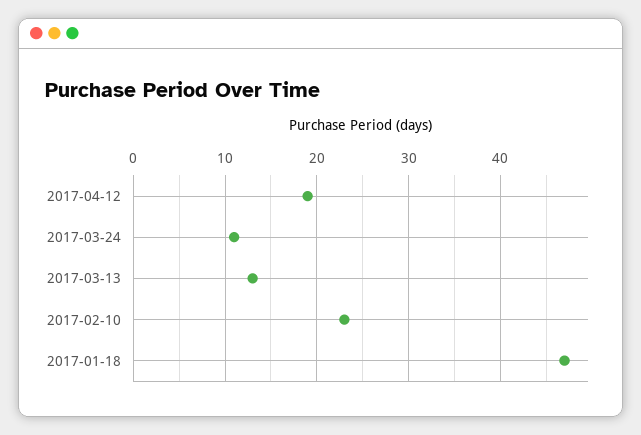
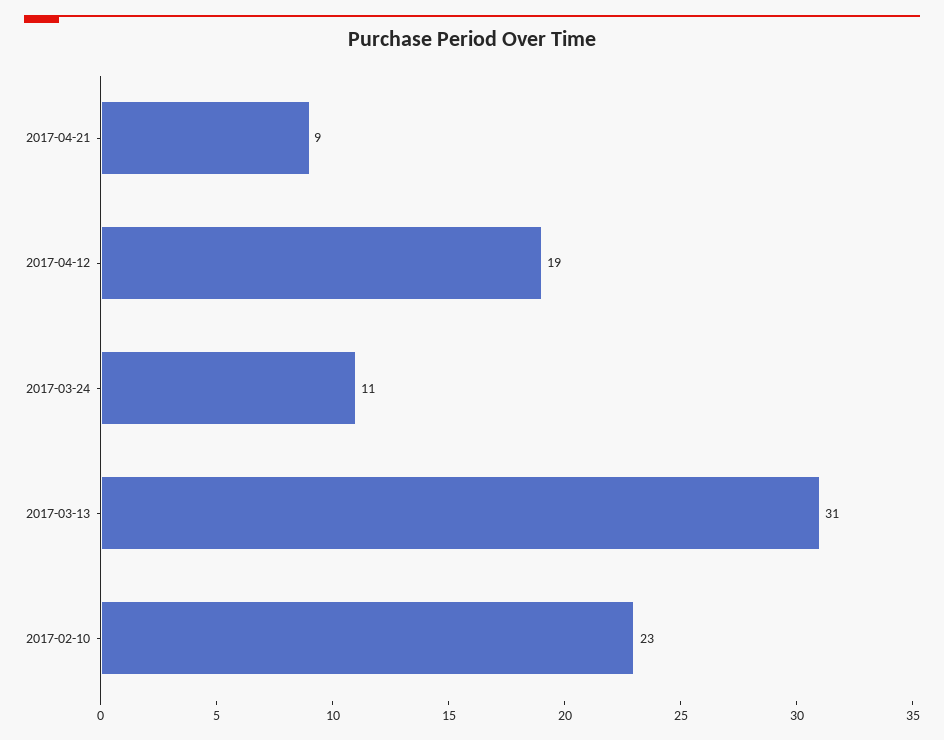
2017-03-13: 13 -> 31
2017-01-18: 47 -> none
2017-04-21: none -> 9

